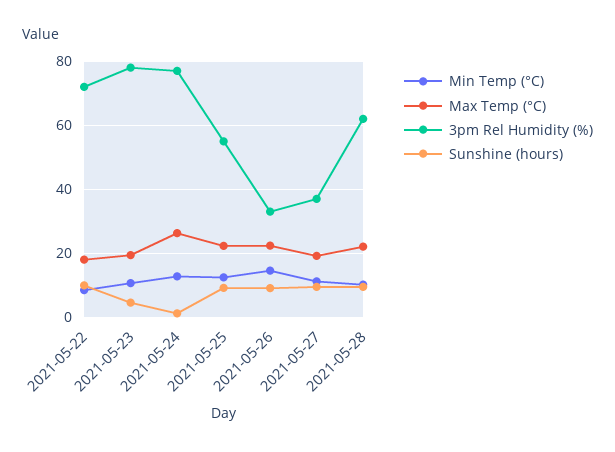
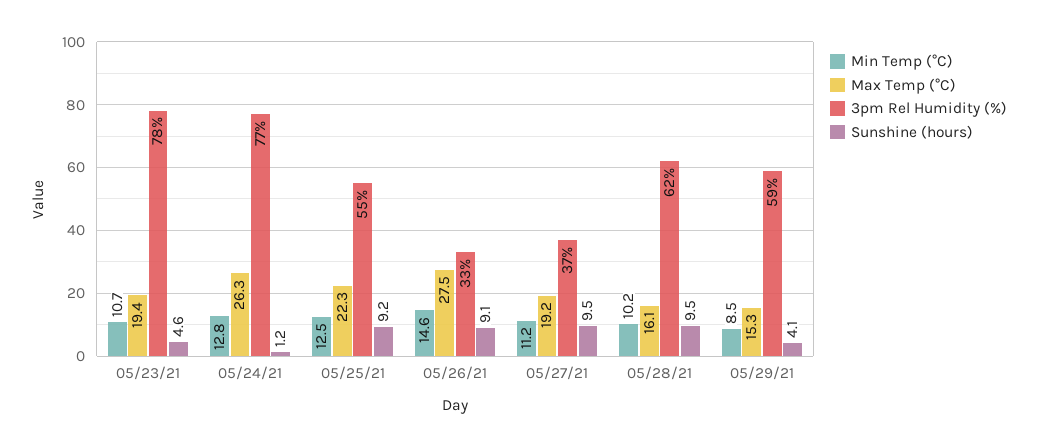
Min Temp (°C), 2021-05-22: 8 -> none
Max Temp (°C), 2021-05-22: 18 -> none
3pm Rel Humidity (%), 2021-05-22: 72 -> none
Sunshine (hours), 2021-05-22: 10 -> none
Max Temp (°C), 2021-05-26: 22 -> 27.5
Max Temp (°C), 2021-05-28: 22 -> 16.1
Min Temp (°C), 05/29/21: none -> 8.5
Max Temp (°C), 05/29/21: none -> 15.3
3pm Rel Humidity (%), 05/29/21: none -> 59
Sunshine (hours), 05/29/21: none -> 4.1

